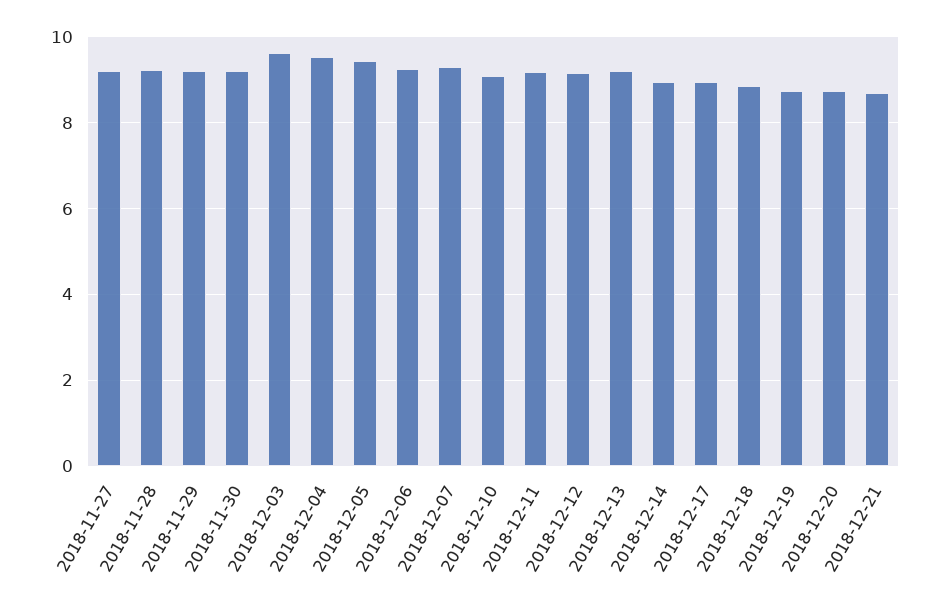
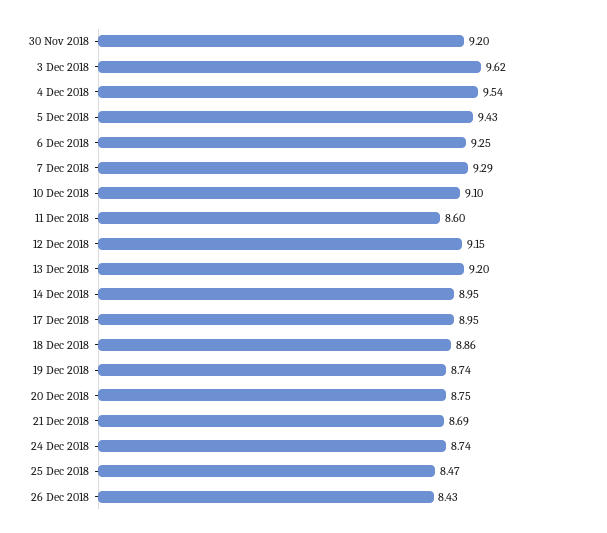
2018-11-27: 9.2 -> none
2018-11-28: 9.2 -> none
2018-11-29: 9.2 -> none
2018-12-11: 9.2 -> 8.6
24 Dec 2018: none -> 8.74
25 Dec 2018: none -> 8.47
26 Dec 2018: none -> 8.43

